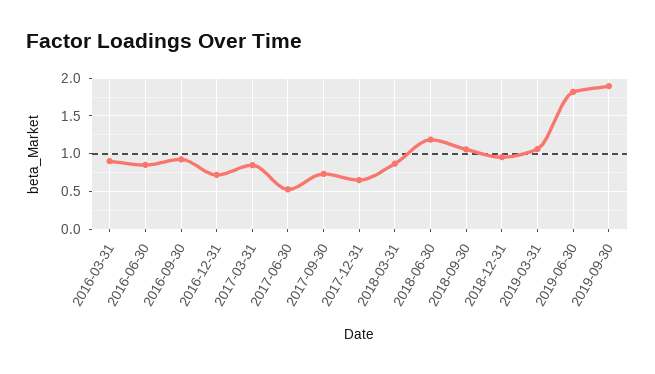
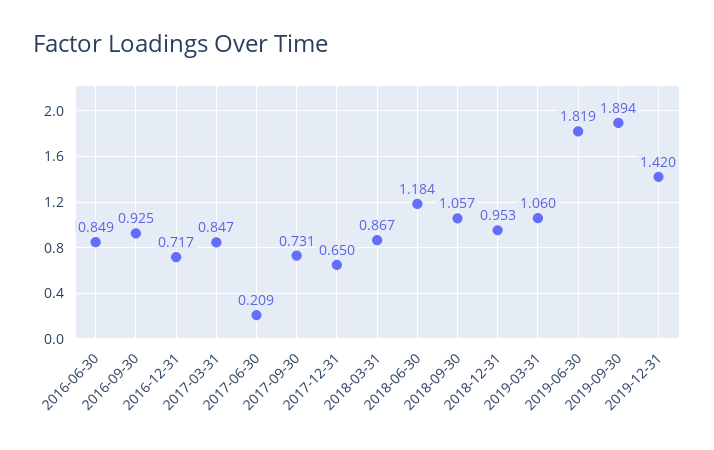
2016-03-31: 0.9 -> none
2017-06-30: 0.5 -> 0.209
2019-12-31: none -> 1.42

